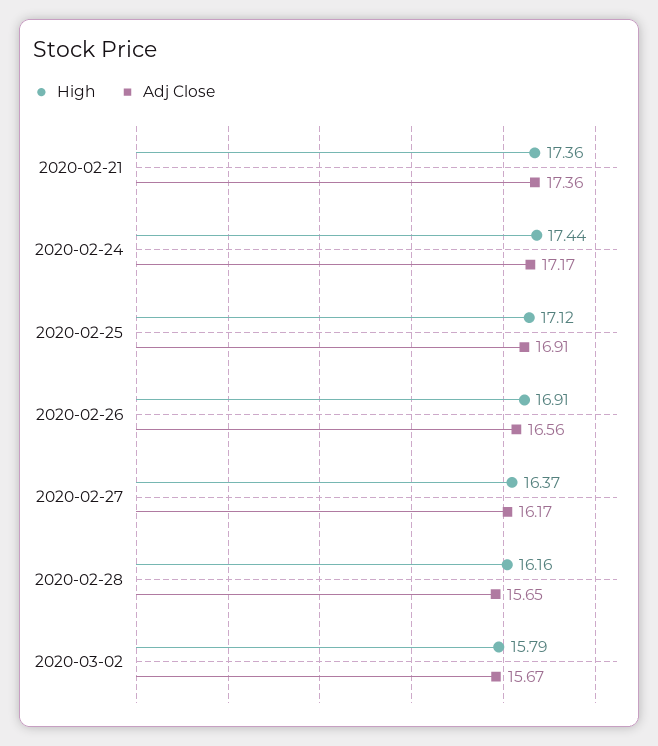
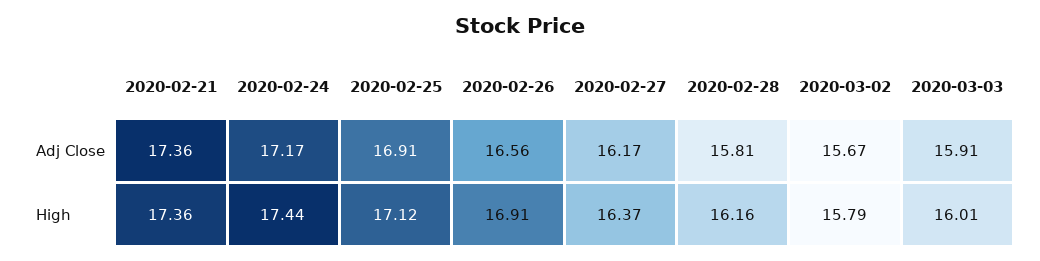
Adj Close, 2020-02-28: 15.65 -> 15.81
Adj Close, 2020-03-03: none -> 15.91
High, 2020-03-03: none -> 16.01

